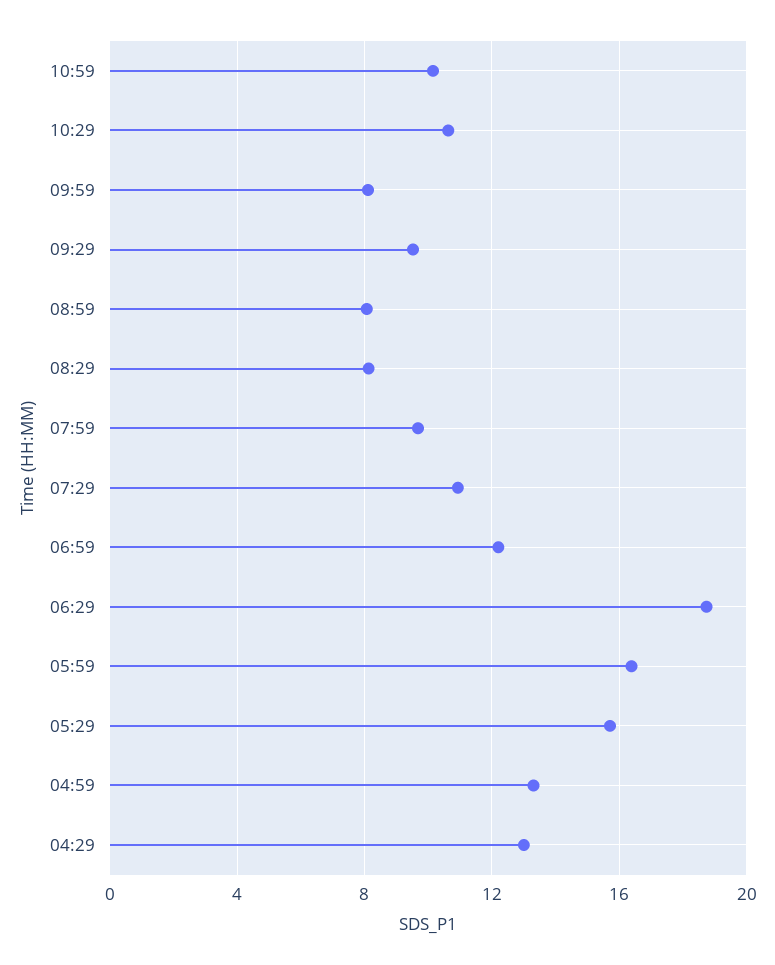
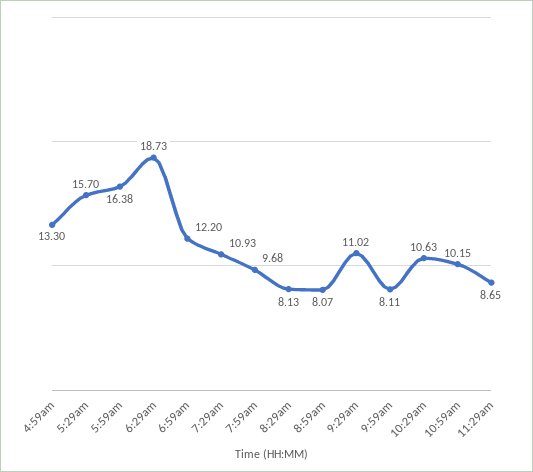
09:29: 9.5 -> 11.02
04:29: 13 -> none
11:29am: none -> 8.65

